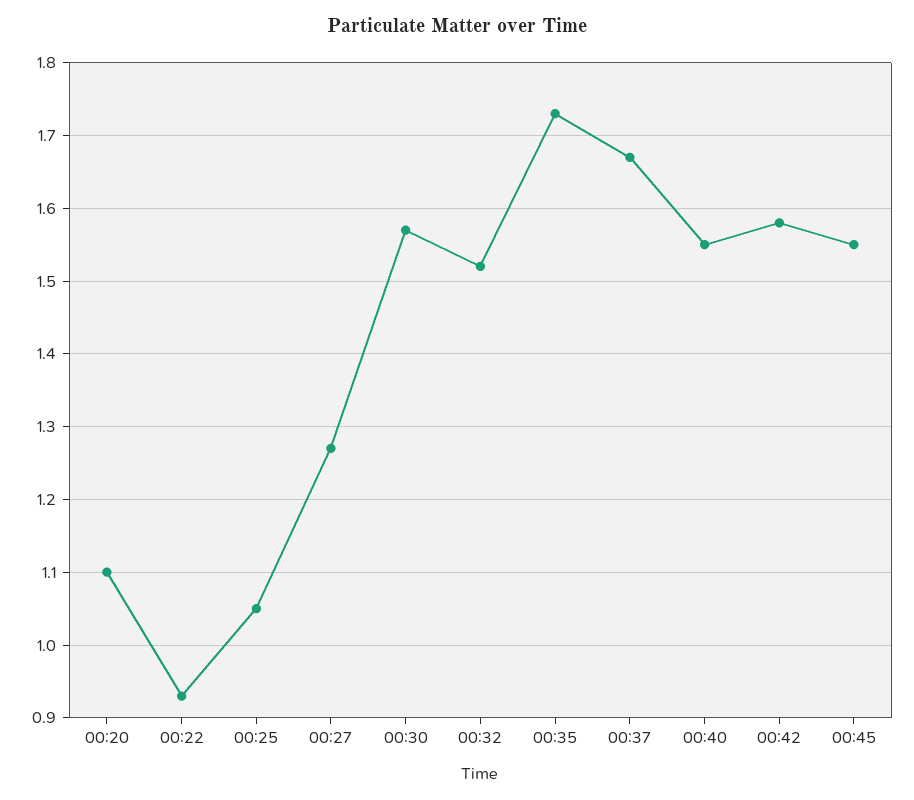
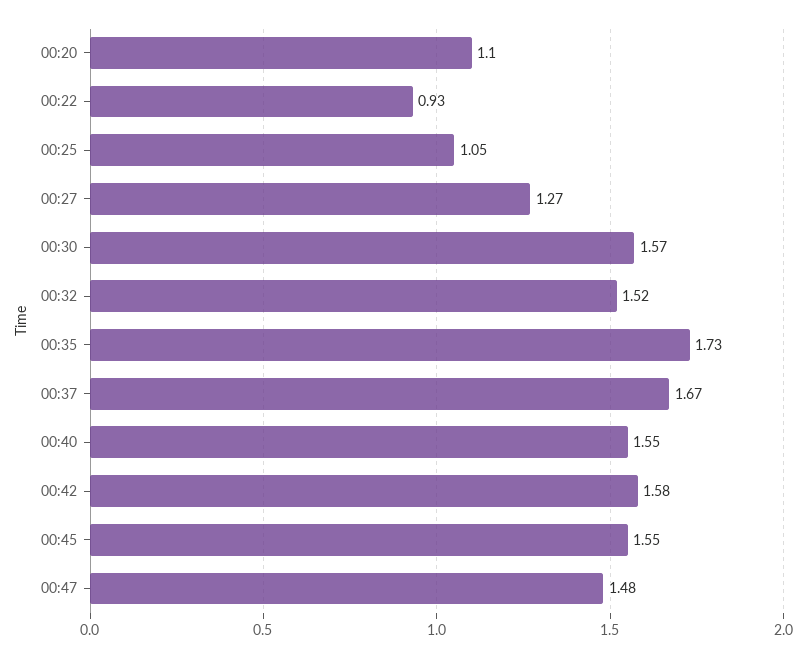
00:47: none -> 1.48

